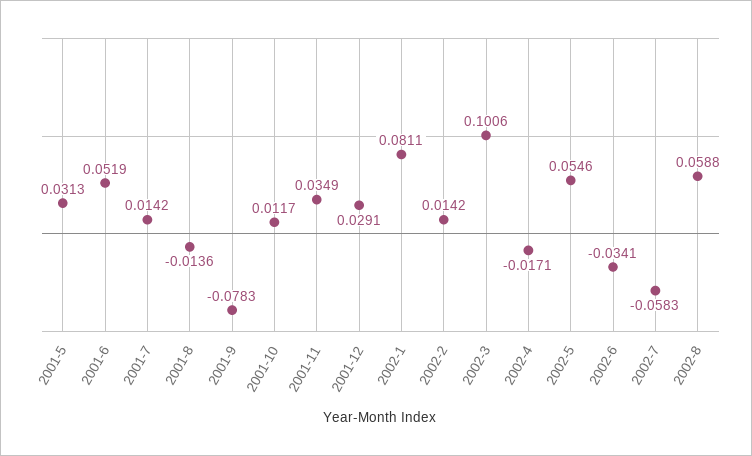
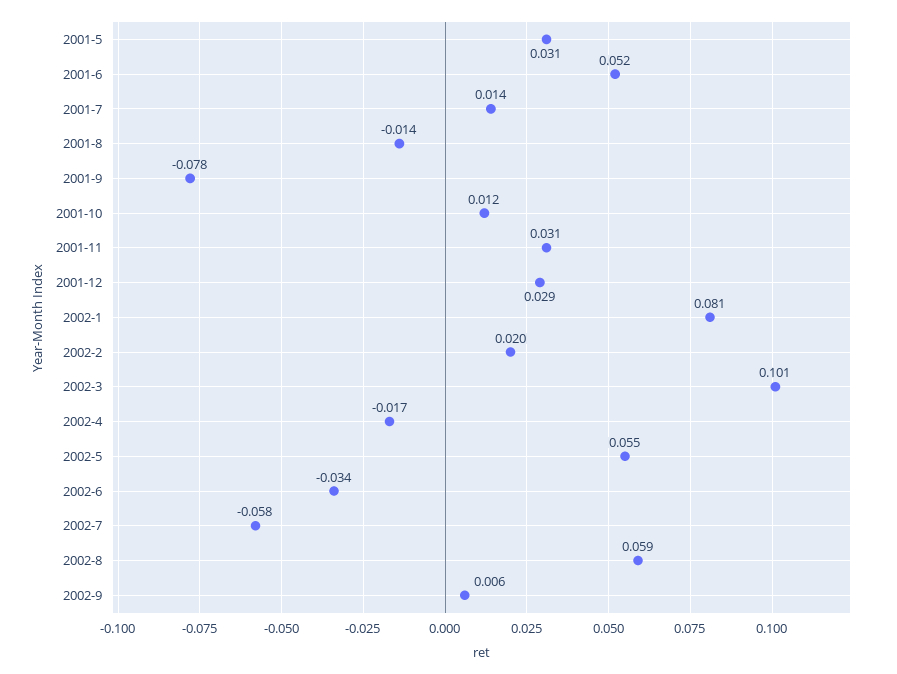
2001-11: 0.0349 -> 0.031
2002-2: 0.0142 -> 0.02
2002-9: none -> 0.006

